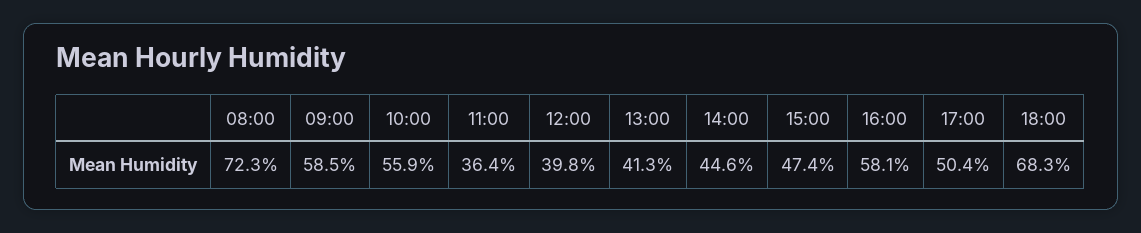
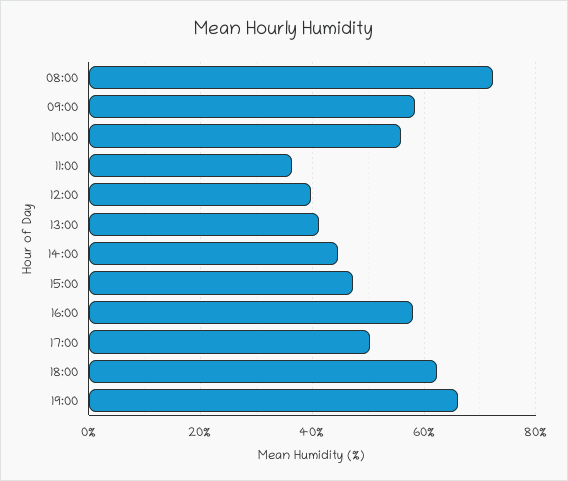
18:00: 68.3 -> 62
19:00: none -> 66

